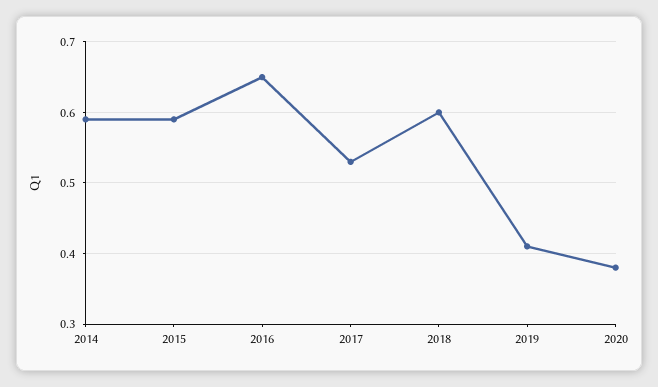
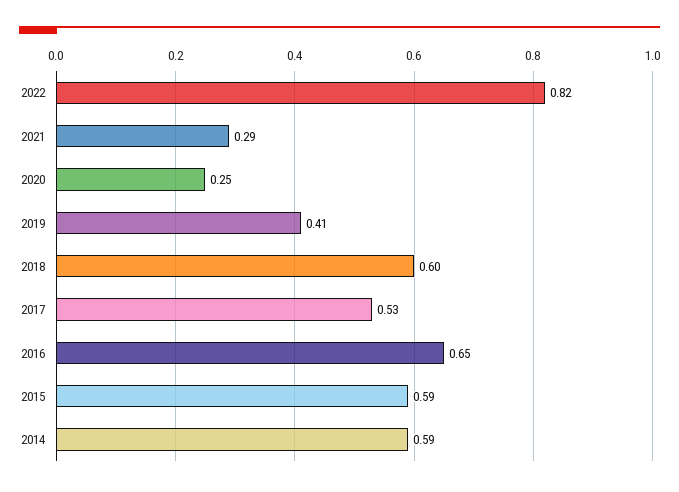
2020: 0.38 -> 0.25
2022: none -> 0.82
2021: none -> 0.29

